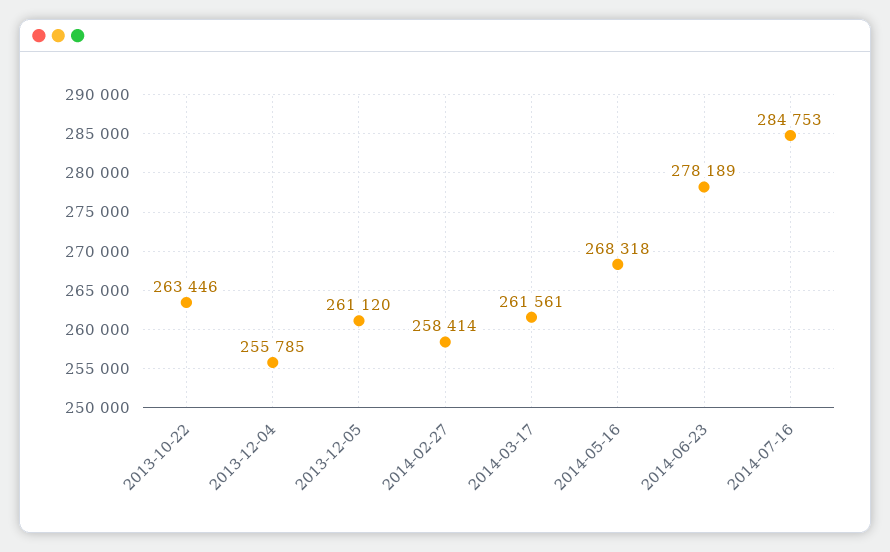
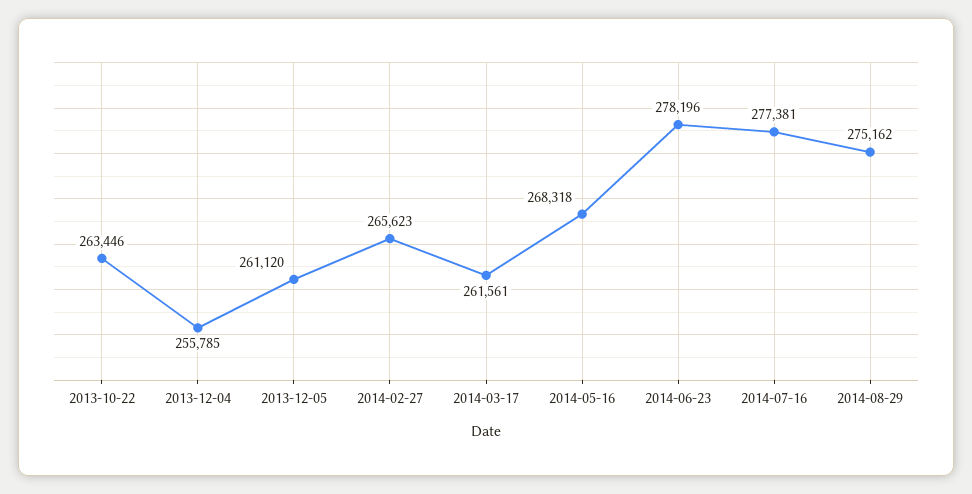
2014-02-27: 258414 -> 265623
2014-06-23: 278189 -> 278196
2014-07-16: 284753 -> 277381
2014-08-29: none -> 275162

